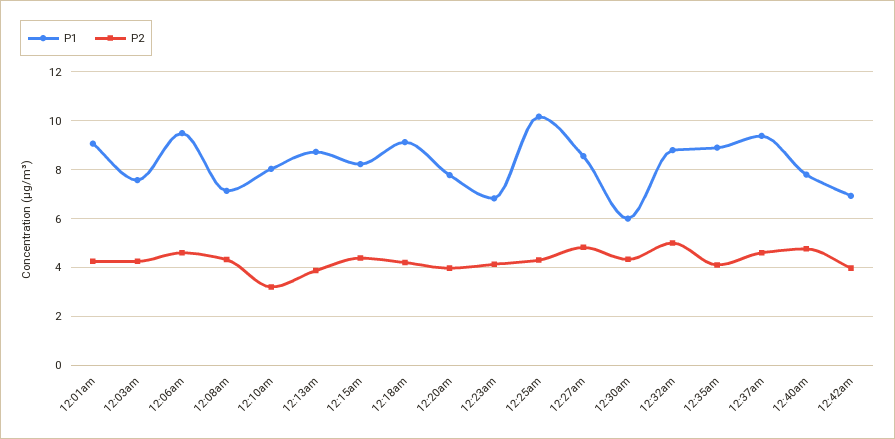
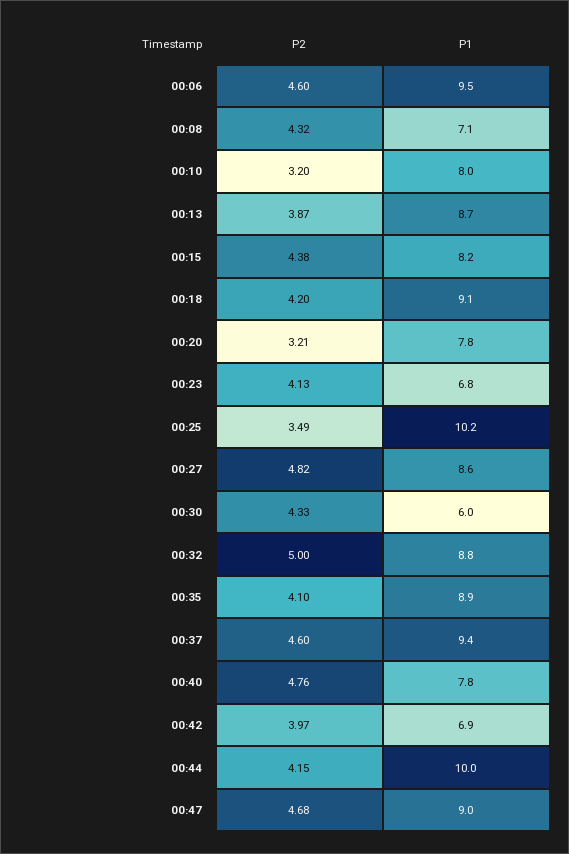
P1, 12:01am: 9 -> none
P2, 12:01am: 4.25 -> none
P1, 12:03am: 7.5 -> none
P2, 12:03am: 4.25 -> none
P2, 12:20am: 4 -> 3.21
P2, 12:25am: 4.25 -> 3.49
P2, 00:44: none -> 4.15
P1, 00:44: none -> 10
P2, 00:47: none -> 4.68
P1, 00:47: none -> 9

